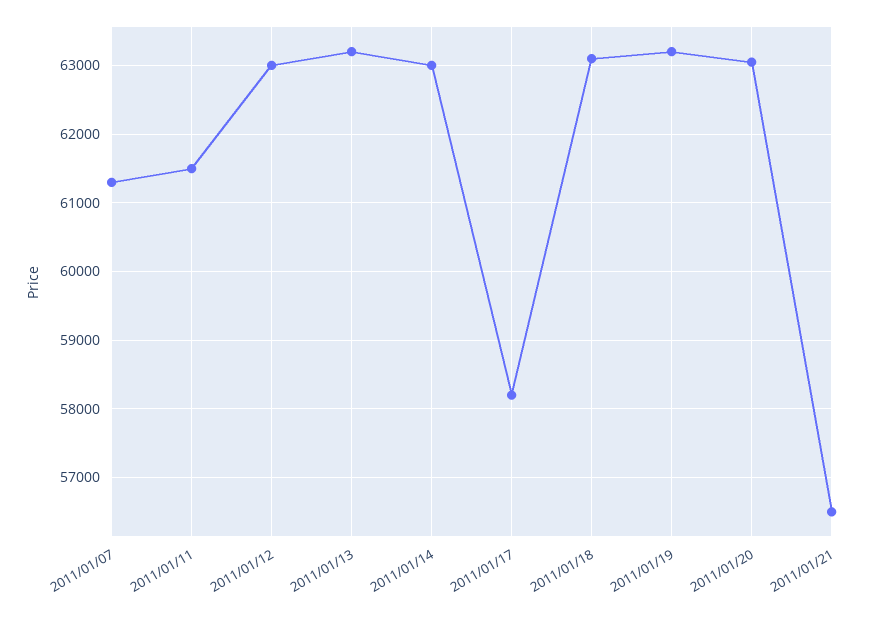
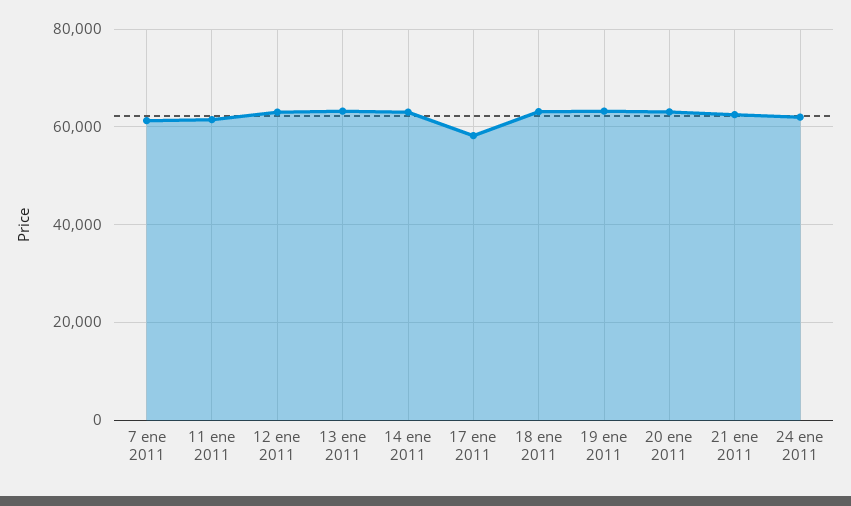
2011/01/21: 56500 -> 62000
24 ene 2011: none -> 62000

